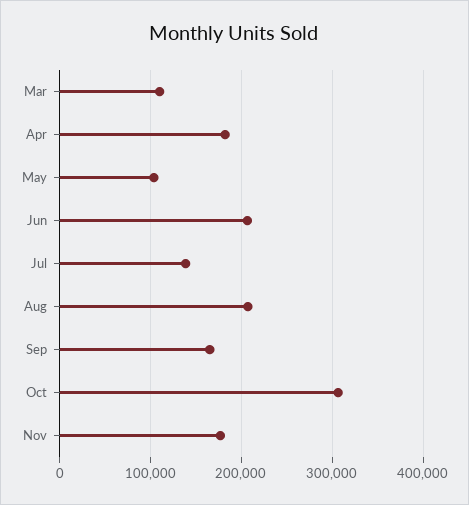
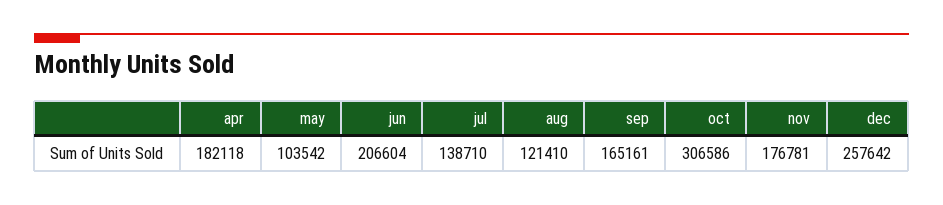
Mar: 110000 -> none
Aug: 210000 -> 121410
dec: none -> 257642

